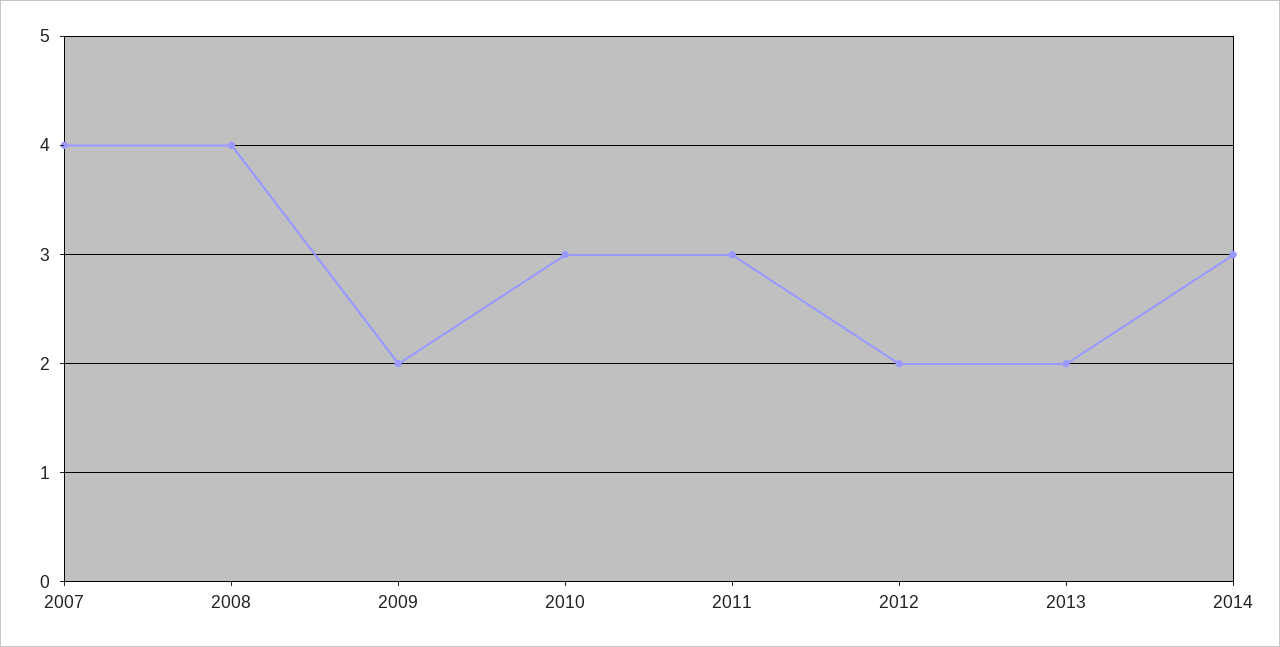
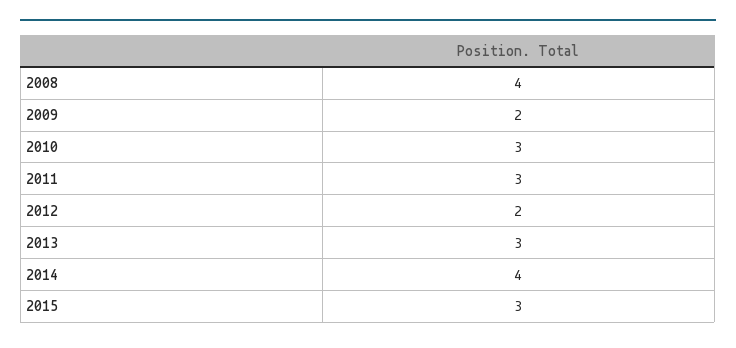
2007: 4 -> none
2013: 2 -> 3
2014: 3 -> 4
2015: none -> 3

